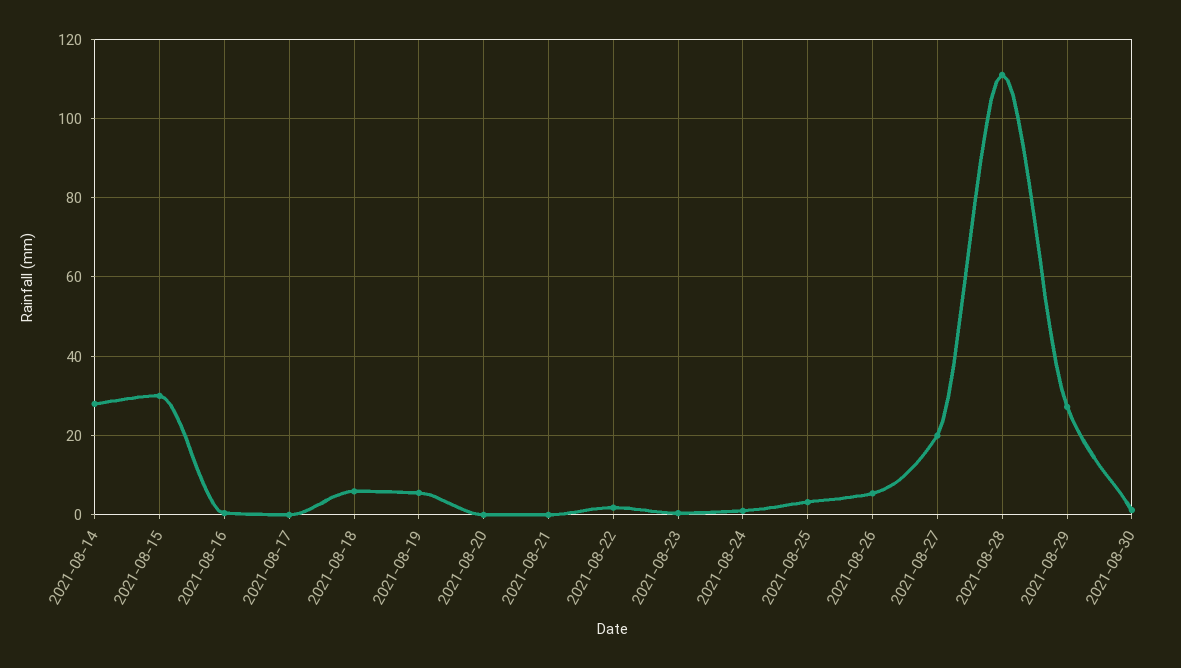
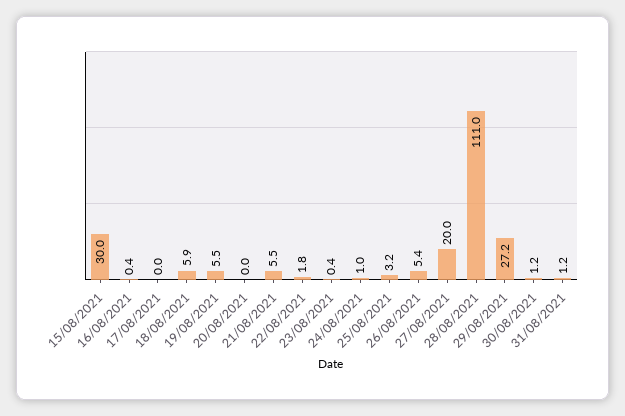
2021-08-14: 28 -> none
2021-08-21: 0 -> 5.5
31/08/2021: none -> 1.2

